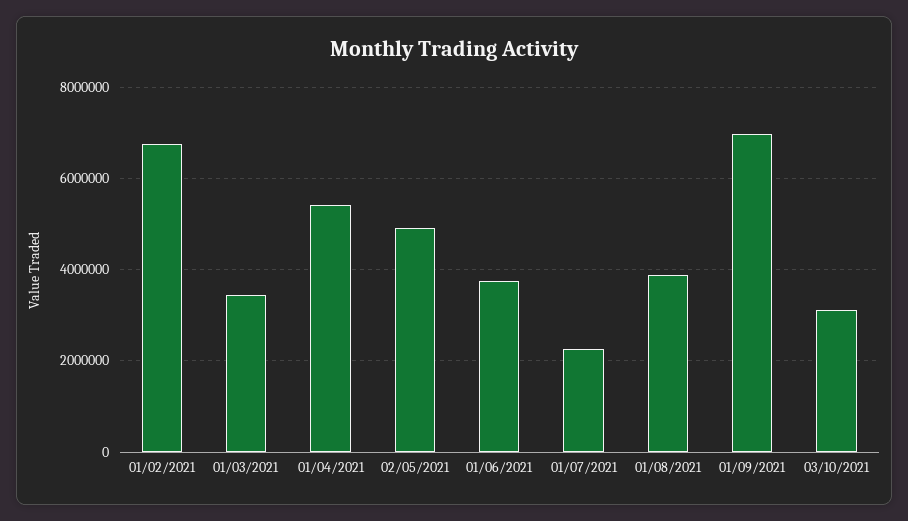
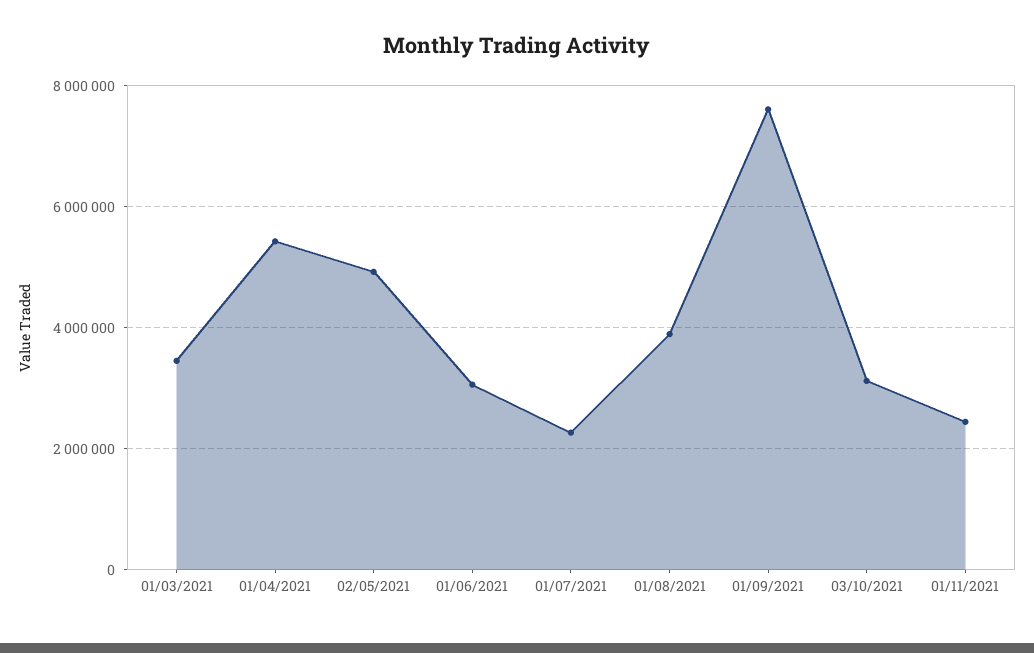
01/02/2021: 6800000 -> none
01/06/2021: 3800000 -> 3000000
01/09/2021: 7000000 -> 7600000
01/11/2021: none -> 2400000

